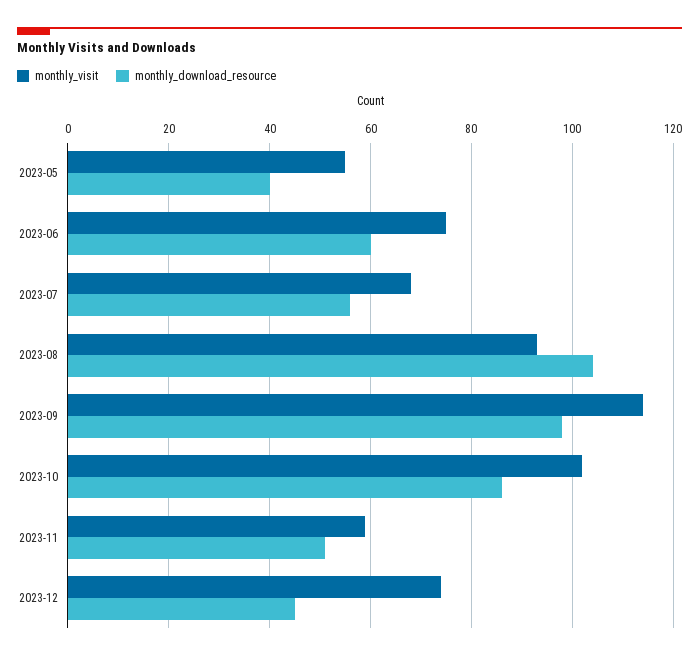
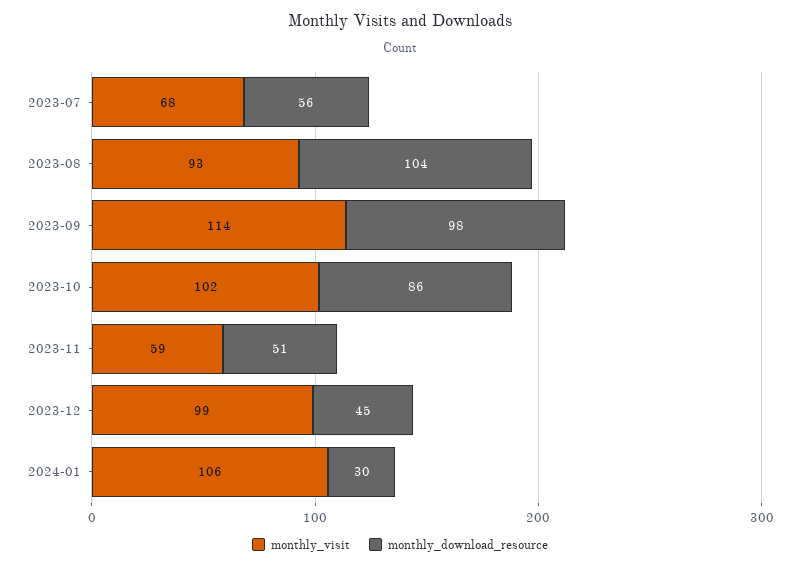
monthly_visit, 2023-05: 55 -> none
monthly_download_resource, 2023-05: 40 -> none
monthly_visit, 2023-06: 75 -> none
monthly_download_resource, 2023-06: 60 -> none
monthly_visit, 2023-12: 75 -> 99
monthly_visit, 2024-01: none -> 106
monthly_download_resource, 2024-01: none -> 30

